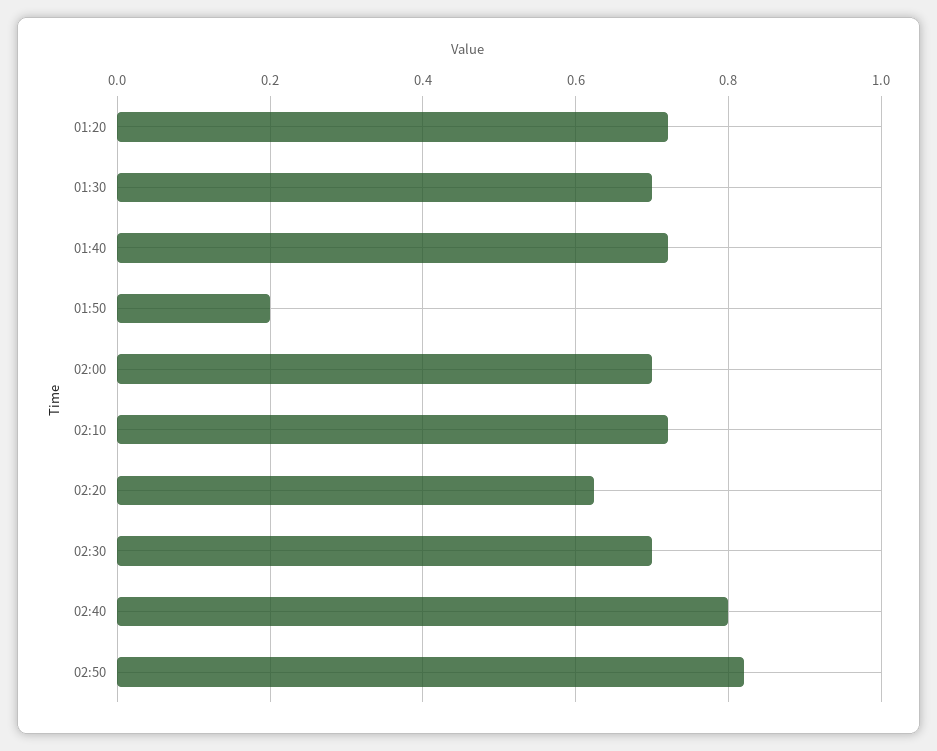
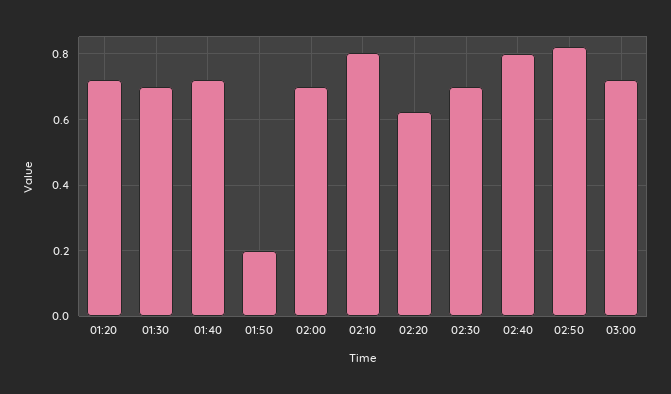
02:10: 0.72 -> 0.8
03:00: none -> 0.72

